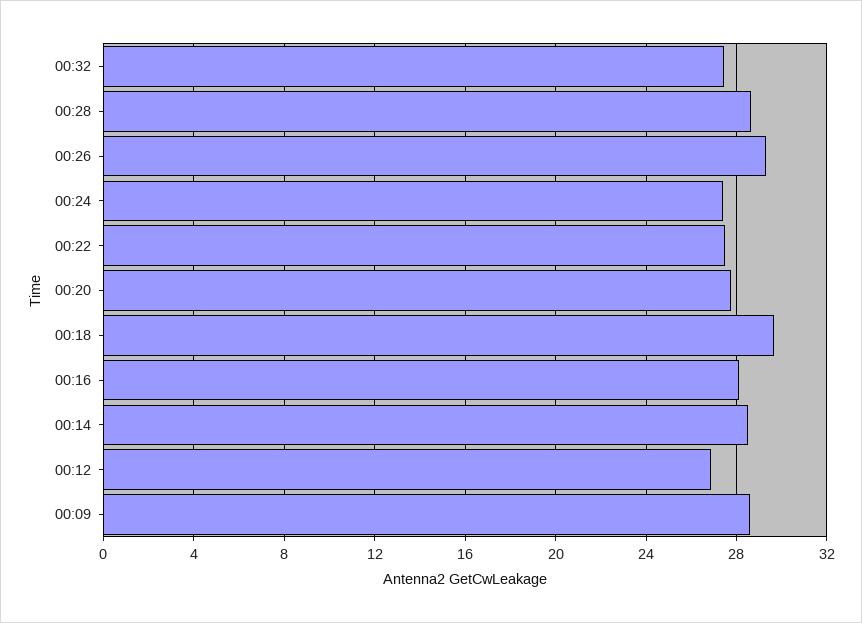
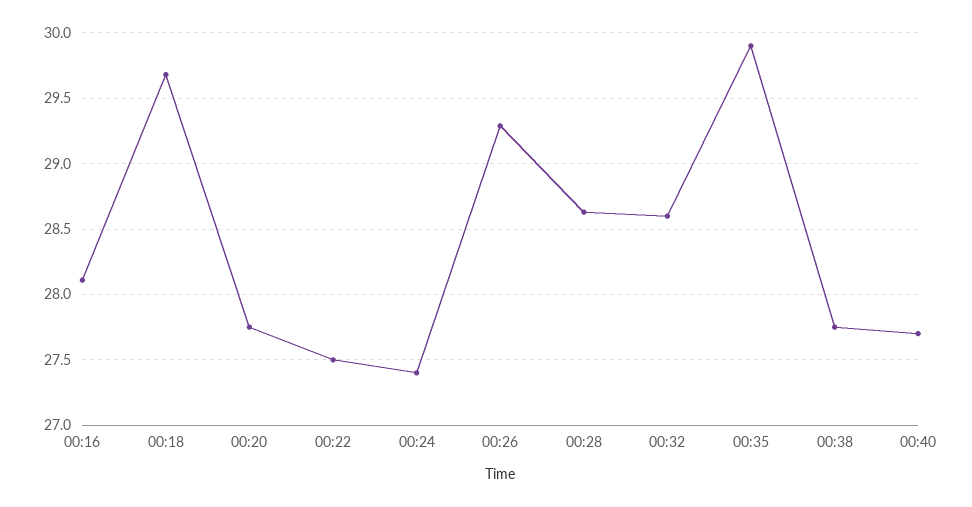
00:32: 27.5 -> 28.6
00:14: 28.5 -> none
00:12: 27 -> none
00:09: 28.5 -> none
00:35: none -> 29.9
00:38: none -> 27.75
00:40: none -> 27.7

